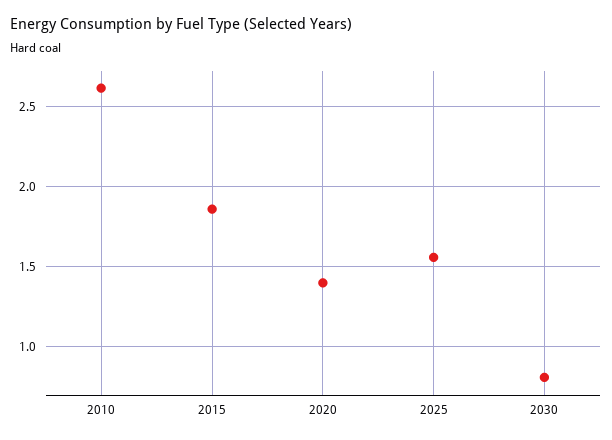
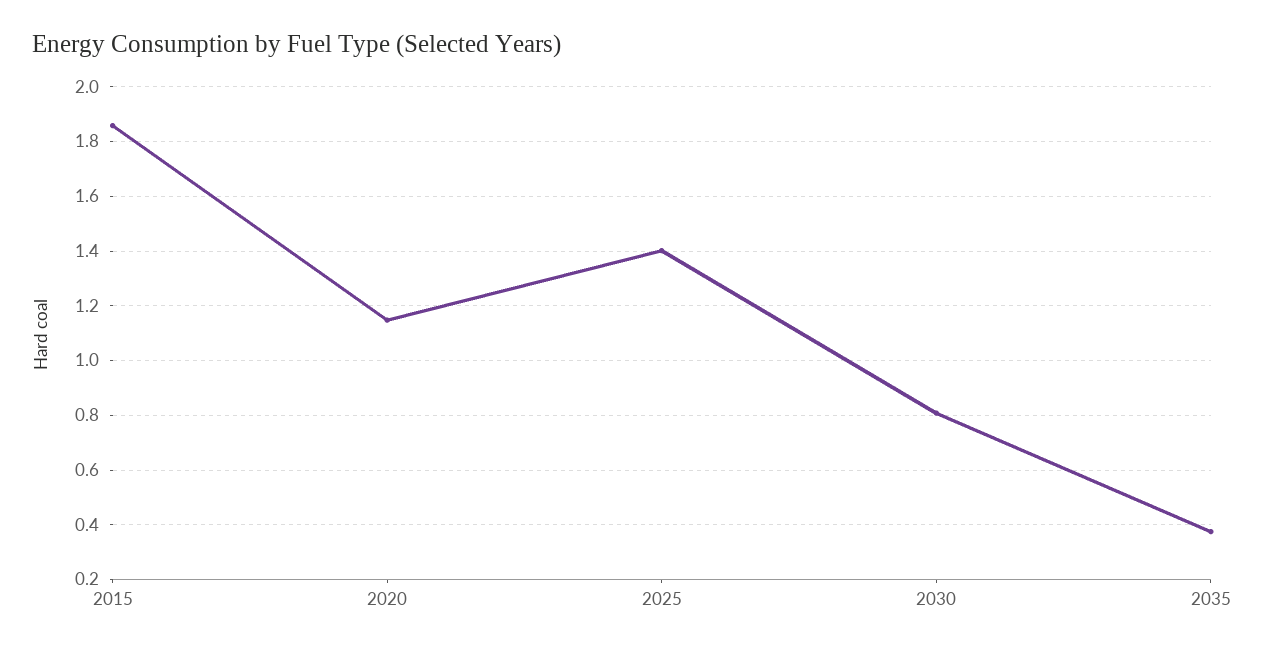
2010: 2.6 -> none
2020: 1.4 -> 1.15
2025: 1.55 -> 1.4
2035: none -> 0.375

